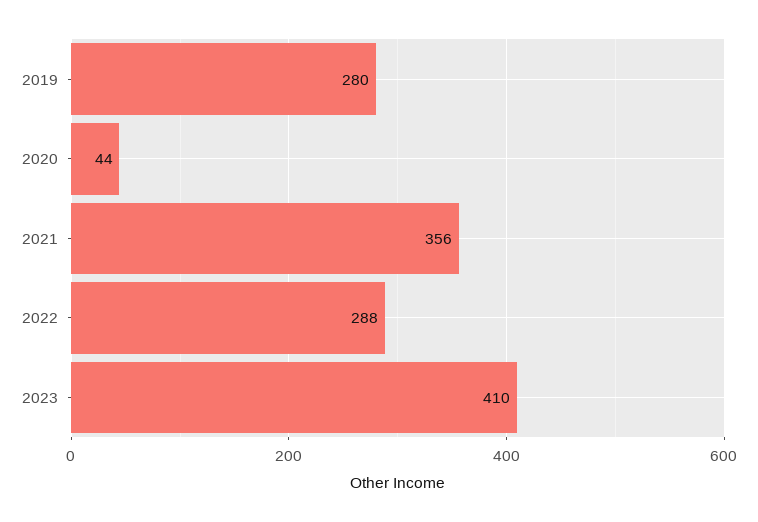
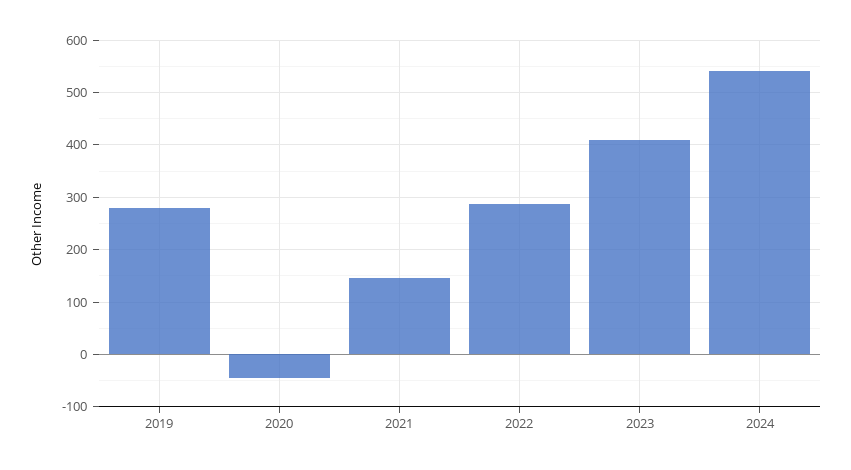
2020: 44 -> -40
2021: 356 -> 140
2024: none -> 540

